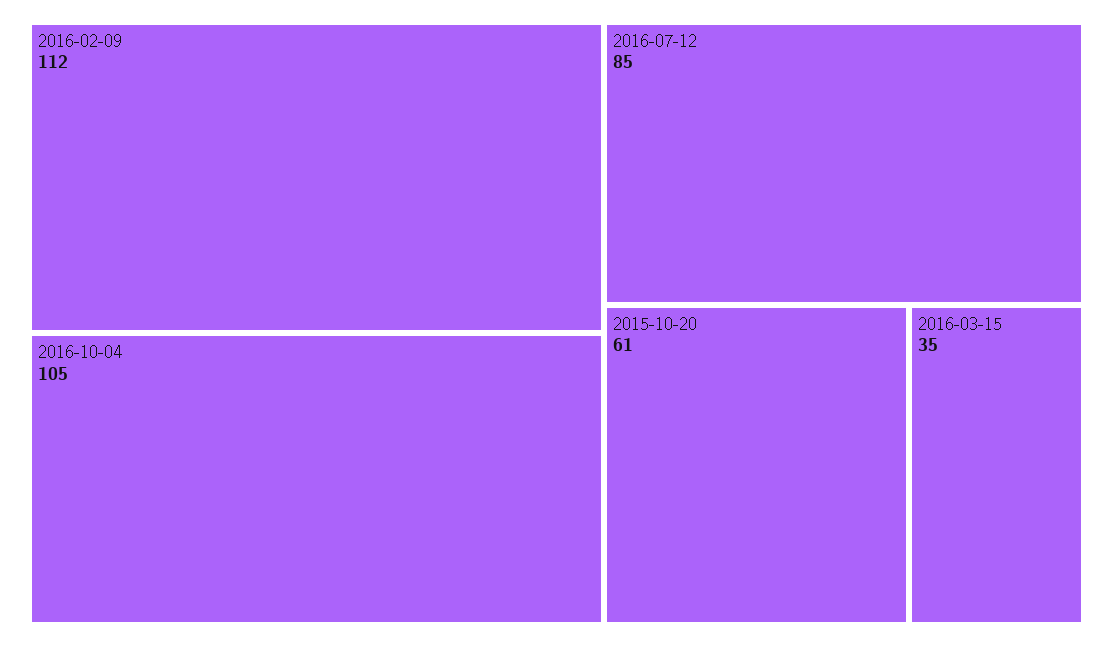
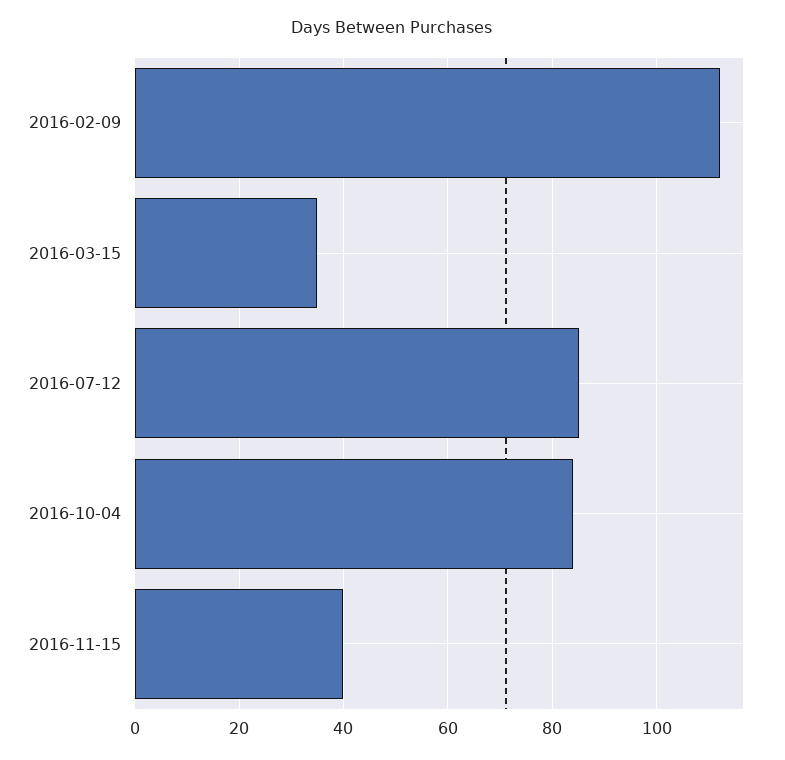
2016-10-04: 105 -> 85
2015-10-20: 61 -> none
2016-11-15: none -> 40

